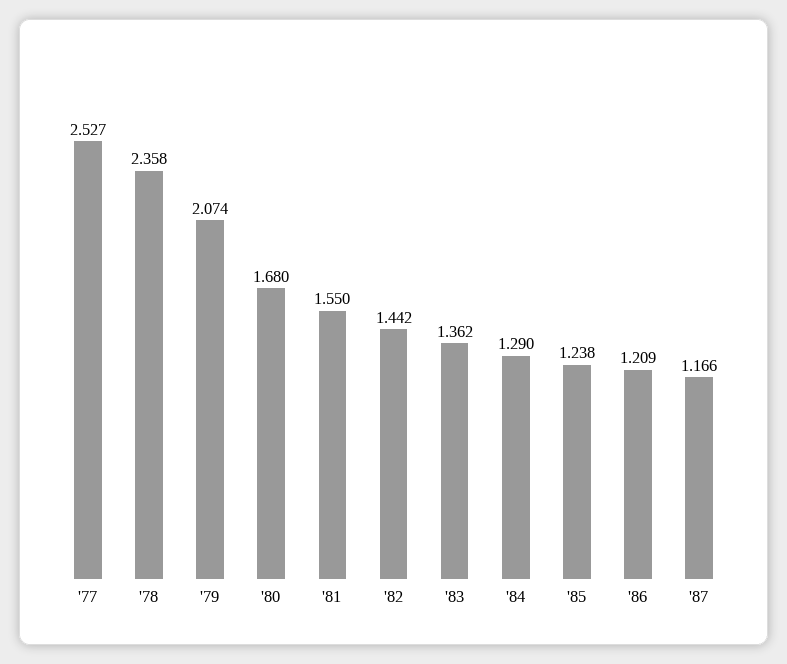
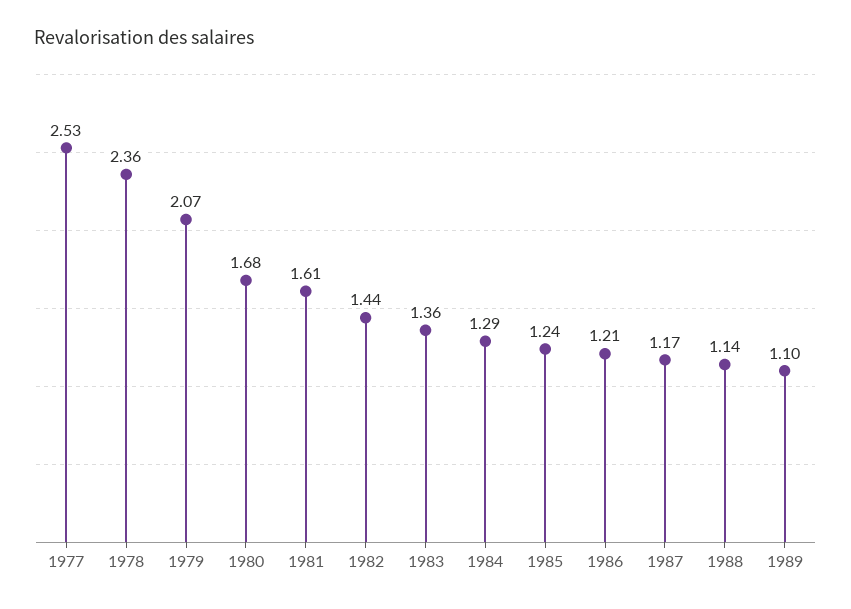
'81: 1.55 -> 1.61
1988: none -> 1.14
1989: none -> 1.1

